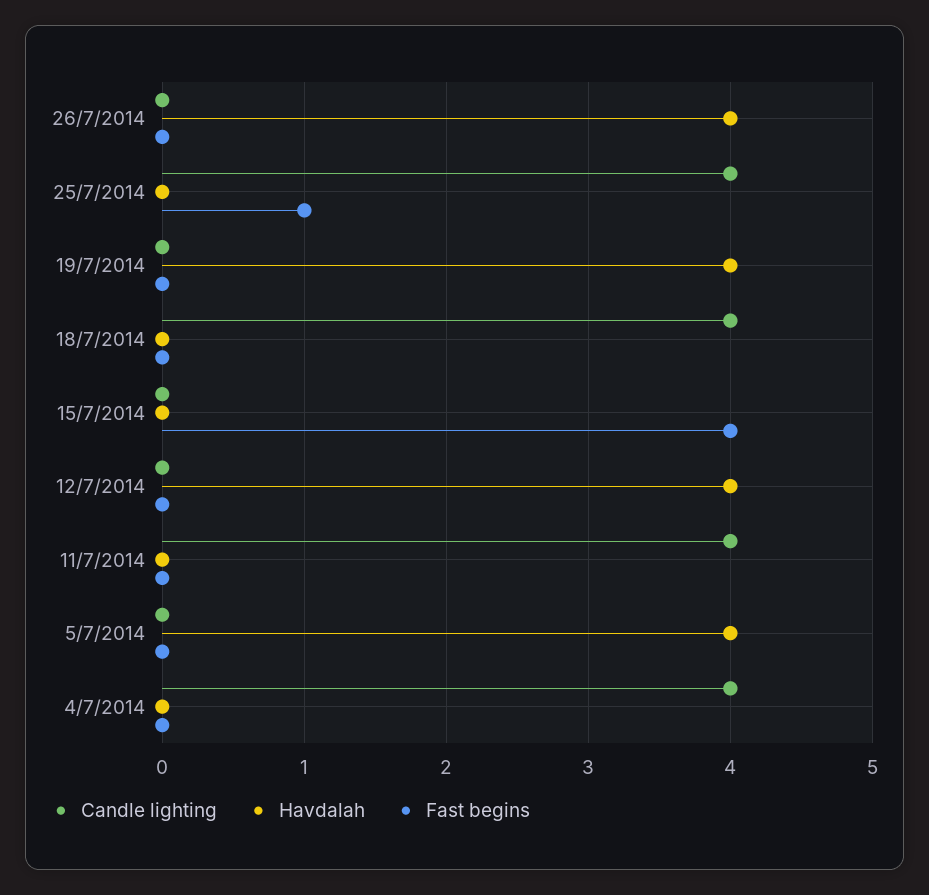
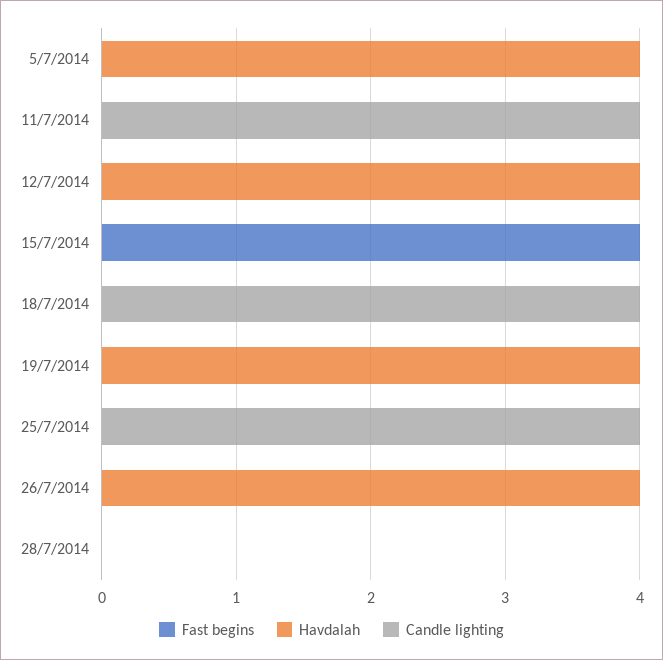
Fast begins, 25/7/2014: 1 -> 0
Candle lighting, 4/7/2014: 4 -> none
Havdalah, 4/7/2014: 0 -> none
Fast begins, 4/7/2014: 0 -> none
Fast begins, 28/7/2014: none -> 0
Havdalah, 28/7/2014: none -> 0
Candle lighting, 28/7/2014: none -> 0

